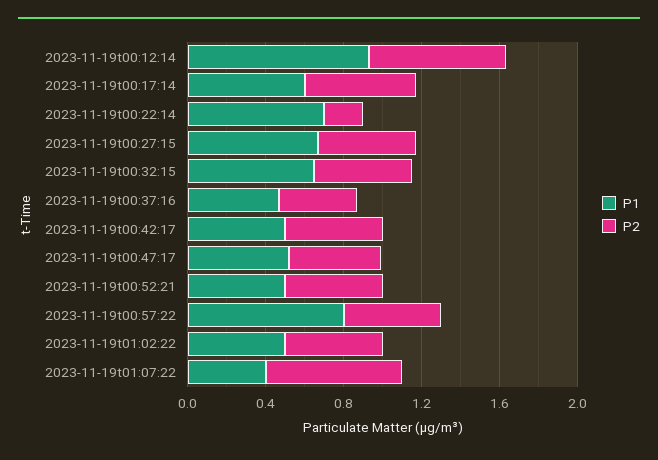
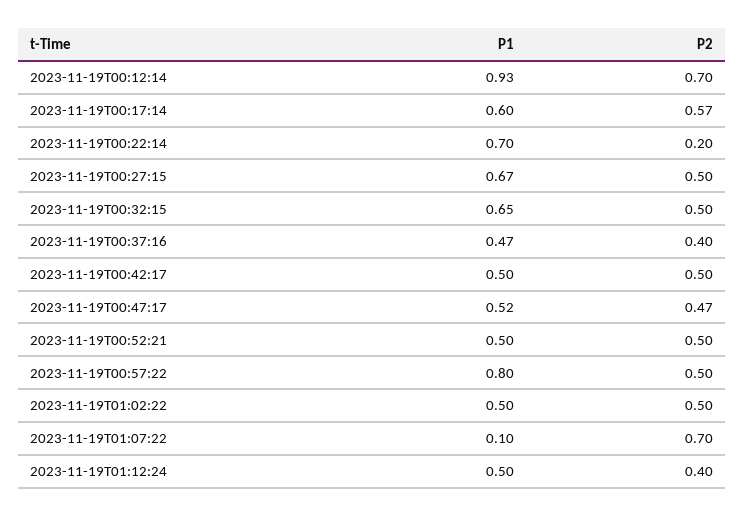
P1, 2023-11-19t01:07:22: 0.4 -> 0.1
P1, 2023-11-19T01:12:24: none -> 0.5
P2, 2023-11-19T01:12:24: none -> 0.4

